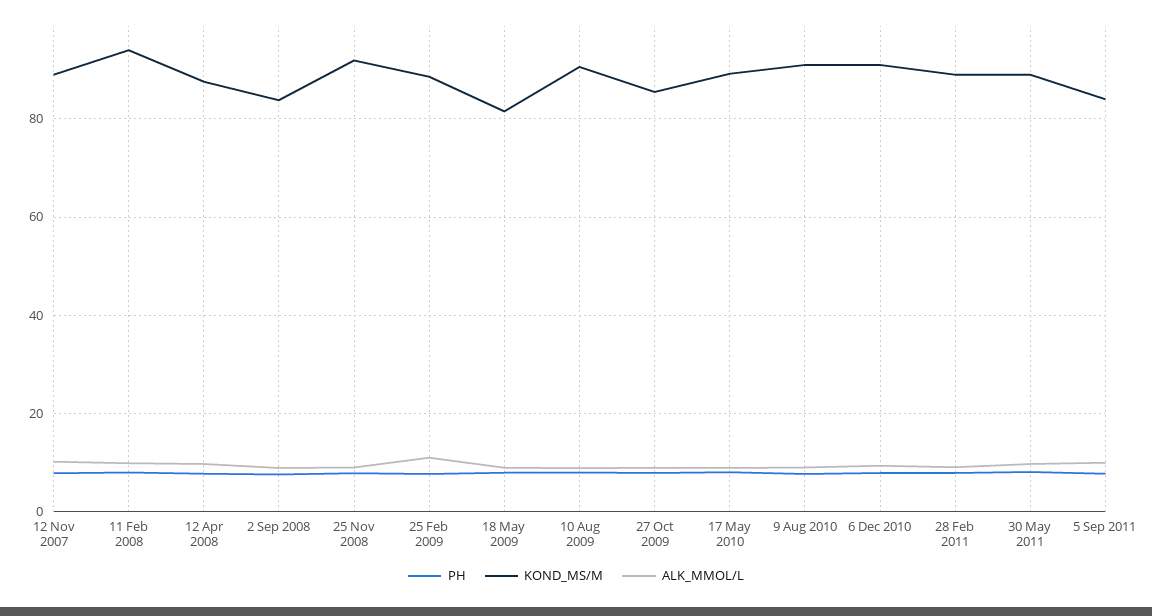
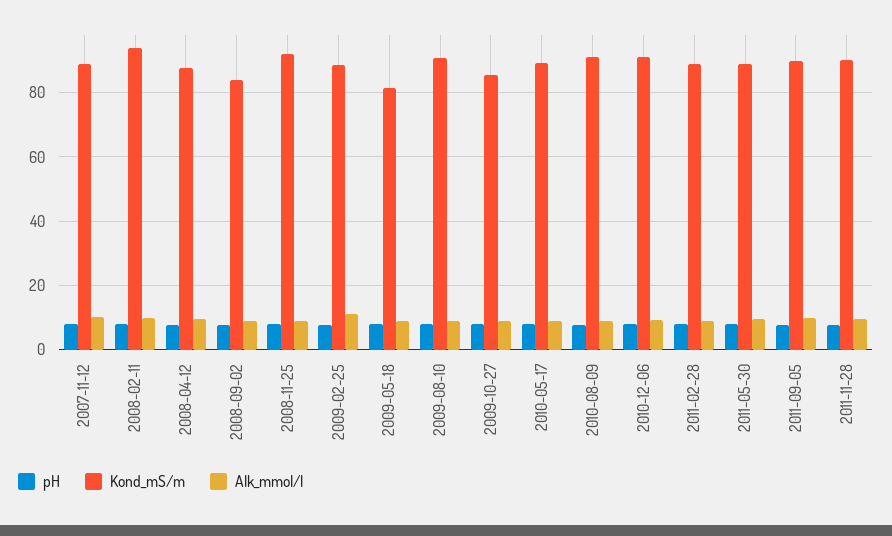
KOND_MS/M, 5 Sep 2011: 84 -> 90
PH, 2011-11-28: none -> 8
KOND_MS/M, 2011-11-28: none -> 90
ALK_MMOL/L, 2011-11-28: none -> 10

